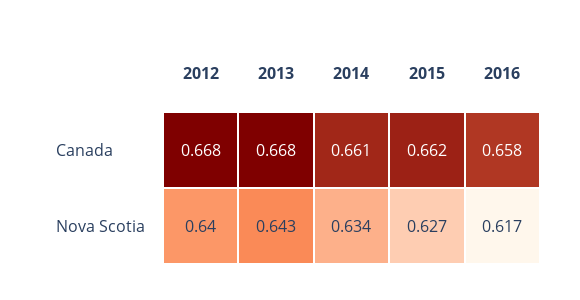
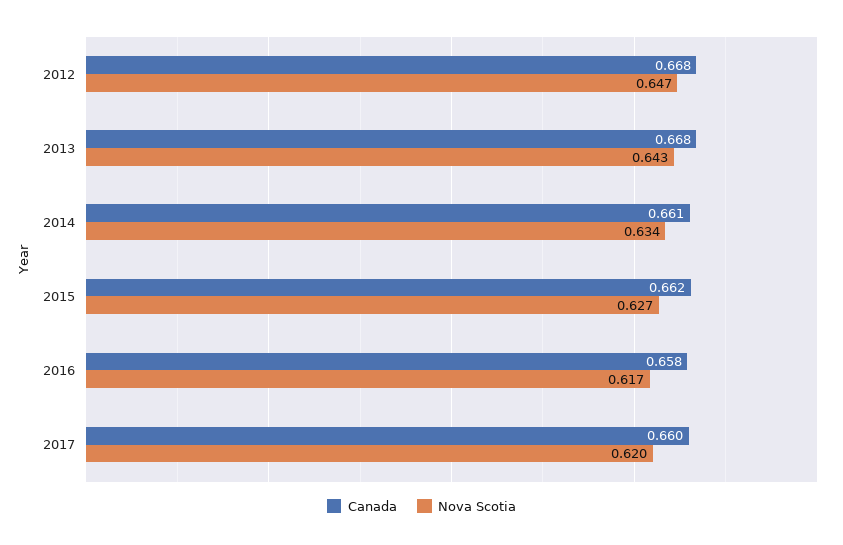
Nova Scotia, 2012: 0.64 -> 0.647
Canada, 2017: none -> 0.66
Nova Scotia, 2017: none -> 0.62

